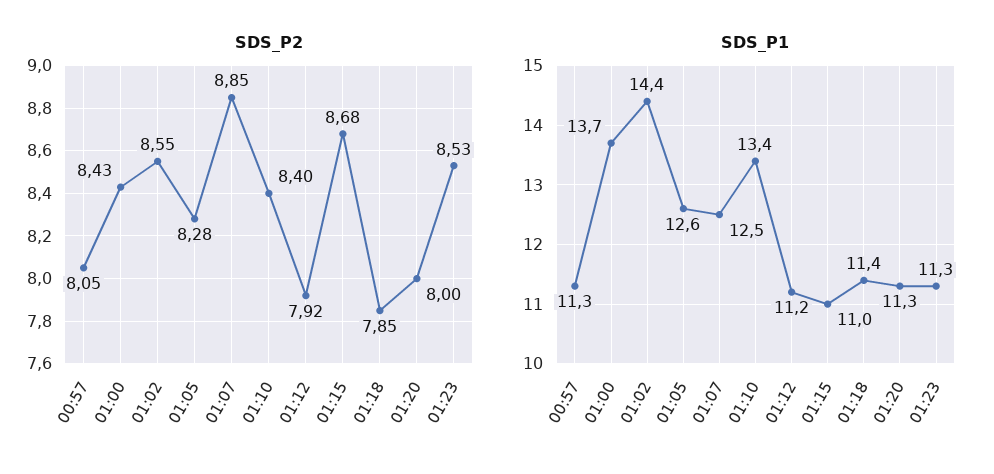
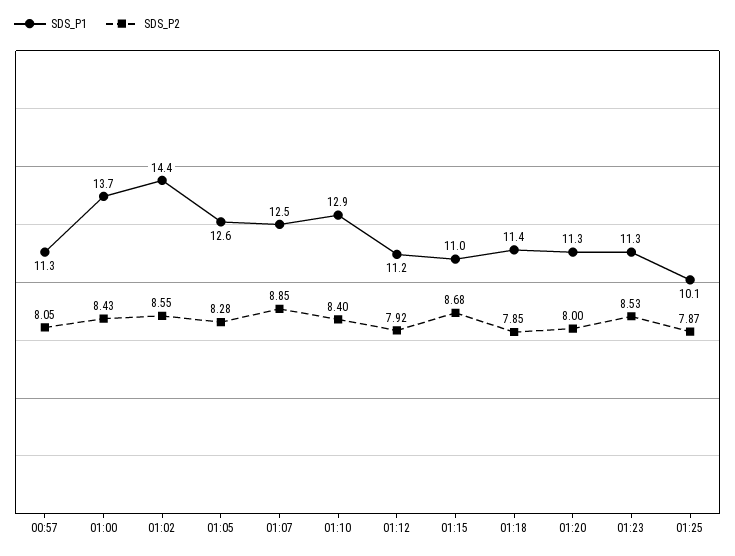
SDS_P1, 01:10: 13.4 -> 12.9
SDS_P1, 01:25: none -> 10.1
SDS_P2, 01:25: none -> 7.87

